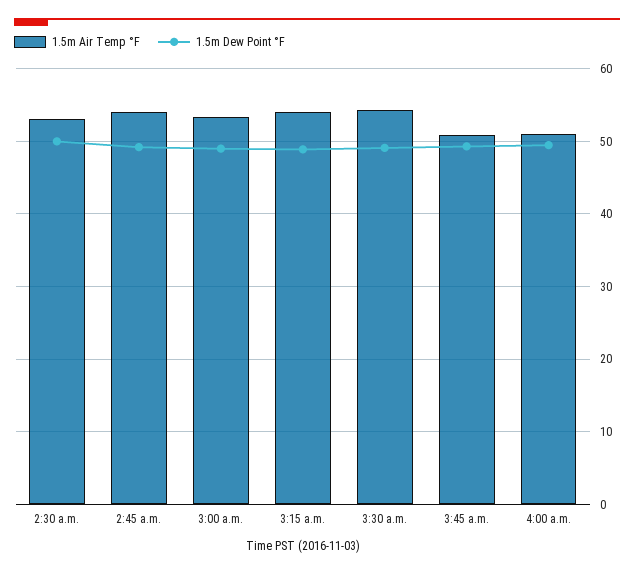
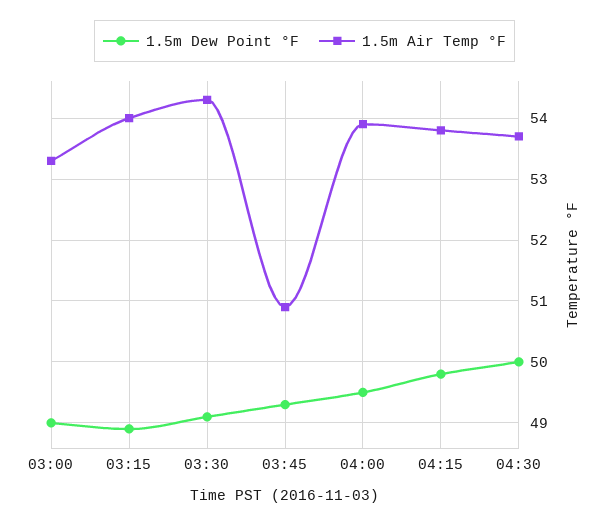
1.5m Air Temp °F, 2:30 a.m.: 53 -> none
1.5m Dew Point °F, 2:30 a.m.: 50 -> none
1.5m Air Temp °F, 2:45 a.m.: 54 -> none
1.5m Dew Point °F, 2:45 a.m.: 49 -> none
1.5m Air Temp °F, 4:00 a.m.: 51 -> 53.9
1.5m Dew Point °F, 04:15: none -> 49.8
1.5m Air Temp °F, 04:15: none -> 53.8
1.5m Dew Point °F, 04:30: none -> 50
1.5m Air Temp °F, 04:30: none -> 53.7

